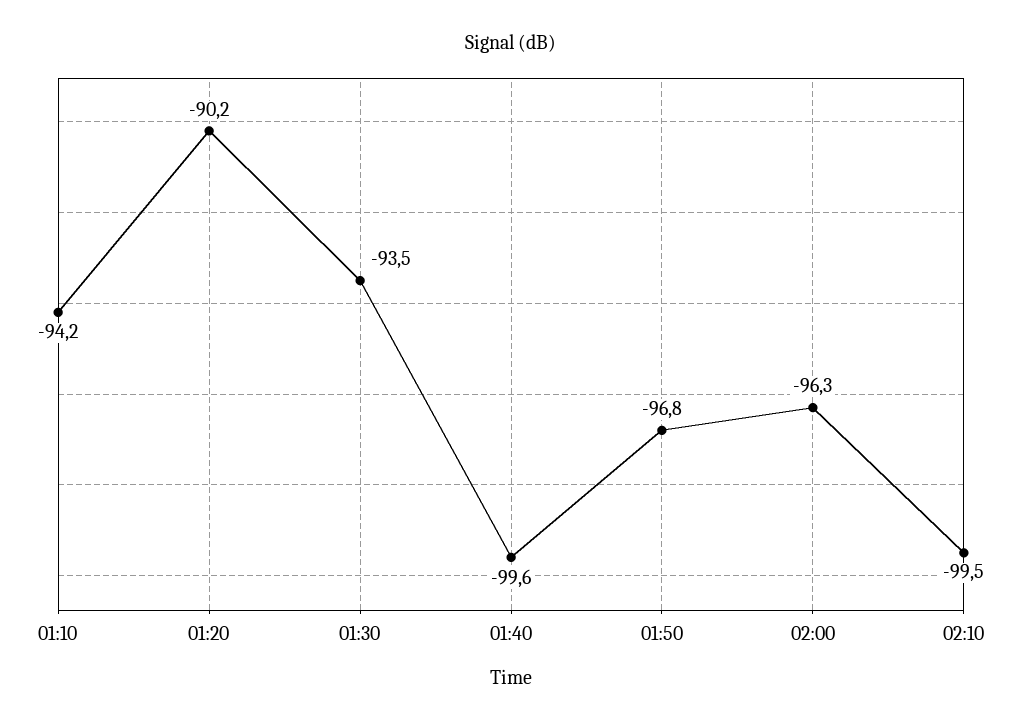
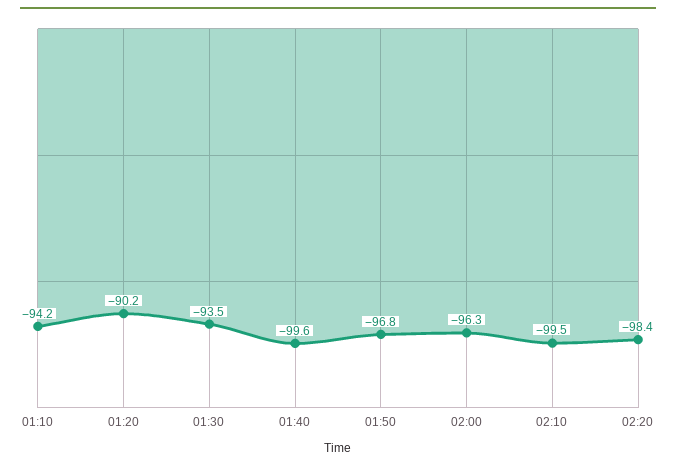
02:20: none -> -98.4

